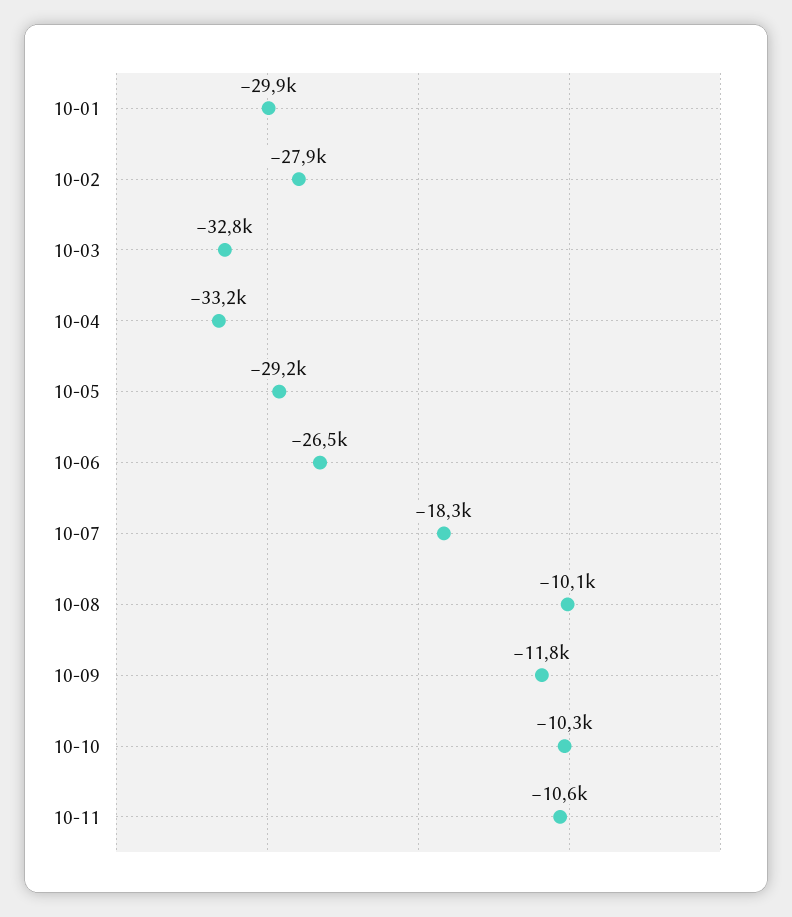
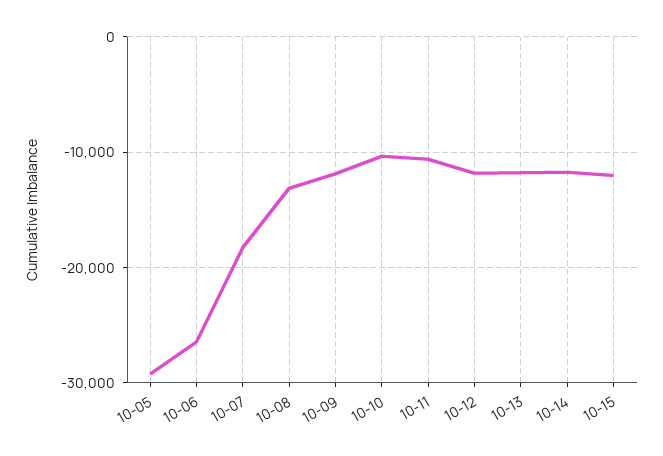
10-01: -29900 -> none
10-02: -27900 -> none
10-03: -32800 -> none
10-04: -33200 -> none
10-08: -10100 -> -13000
10-12: none -> -12000
10-13: none -> -12000
10-14: none -> -12000
10-15: none -> -12000

